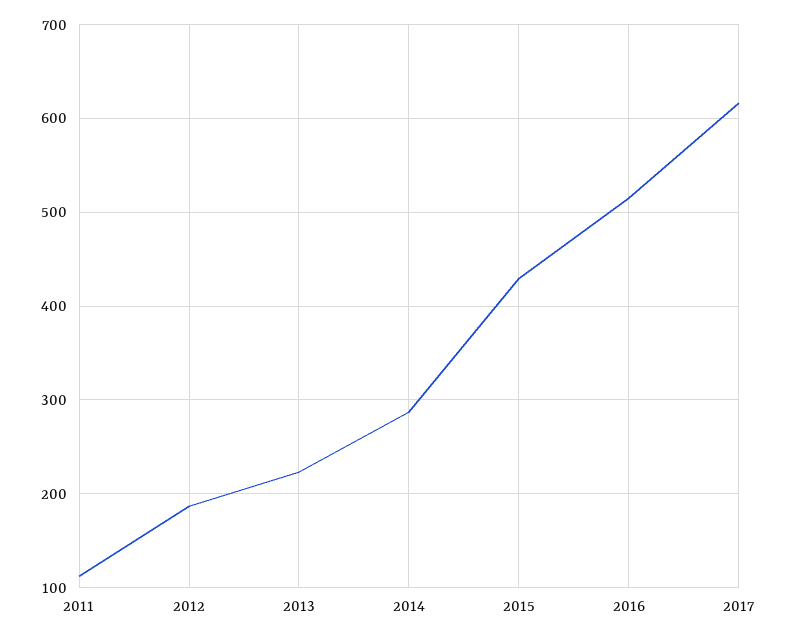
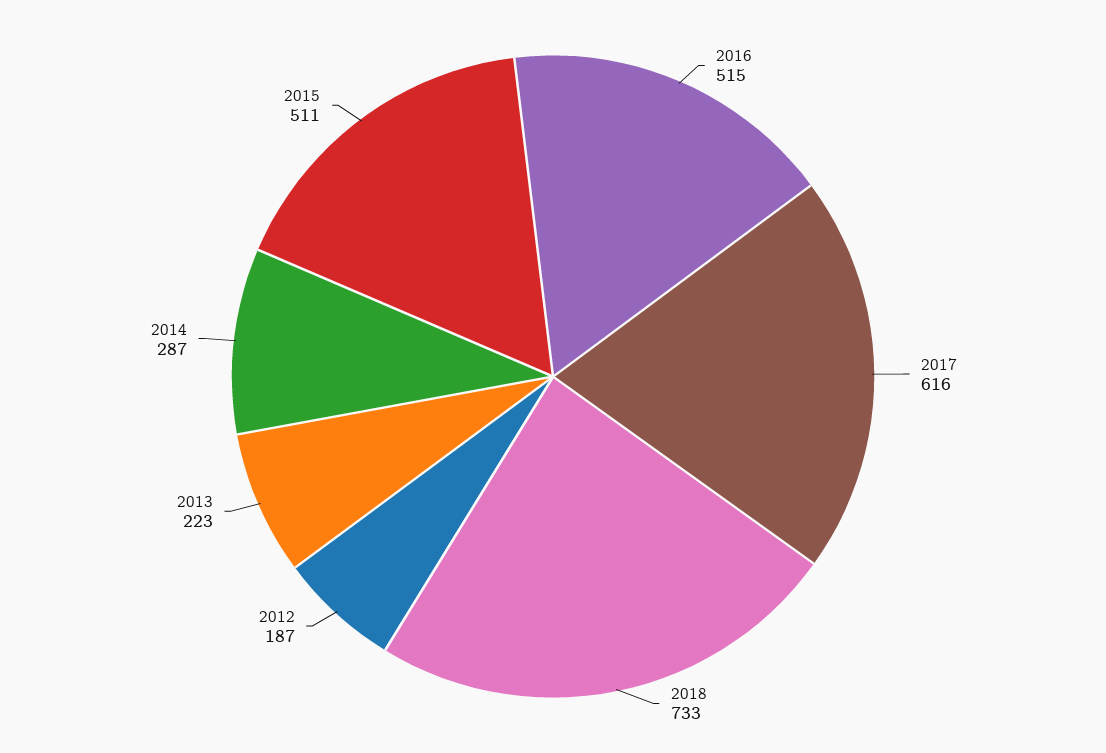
2011: 110 -> none
2015: 430 -> 511
2018: none -> 733

